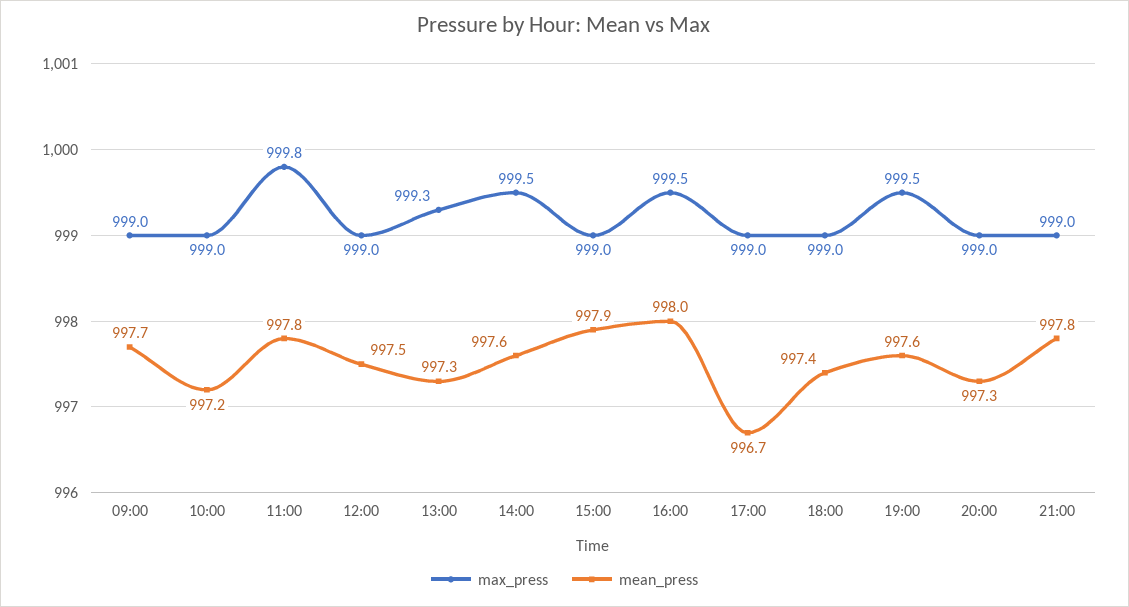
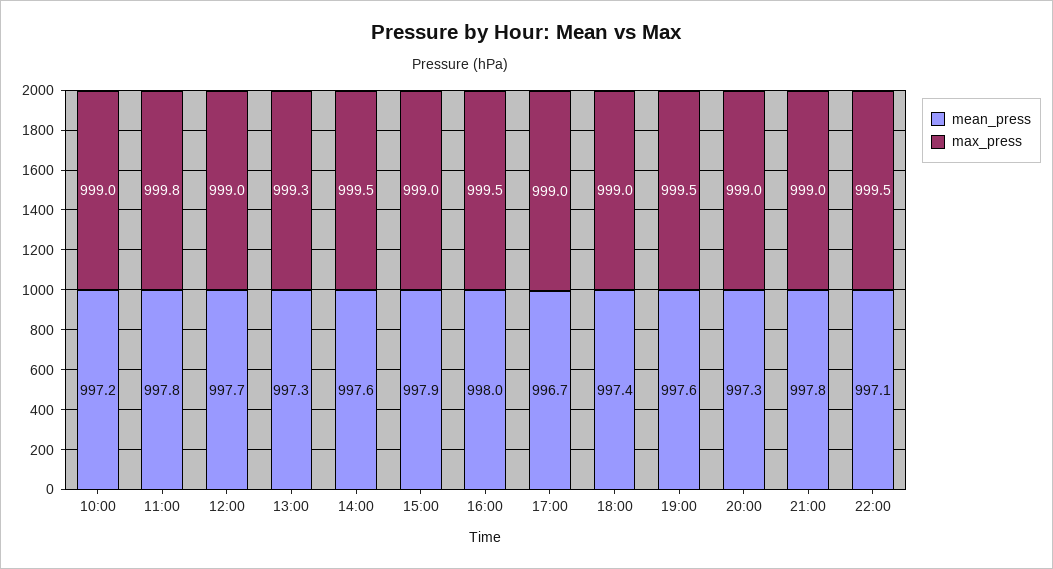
max_press, 09:00: 999 -> none
mean_press, 09:00: 997.7 -> none
mean_press, 12:00: 997.5 -> 997.7
mean_press, 22:00: none -> 997.1
max_press, 22:00: none -> 999.5

